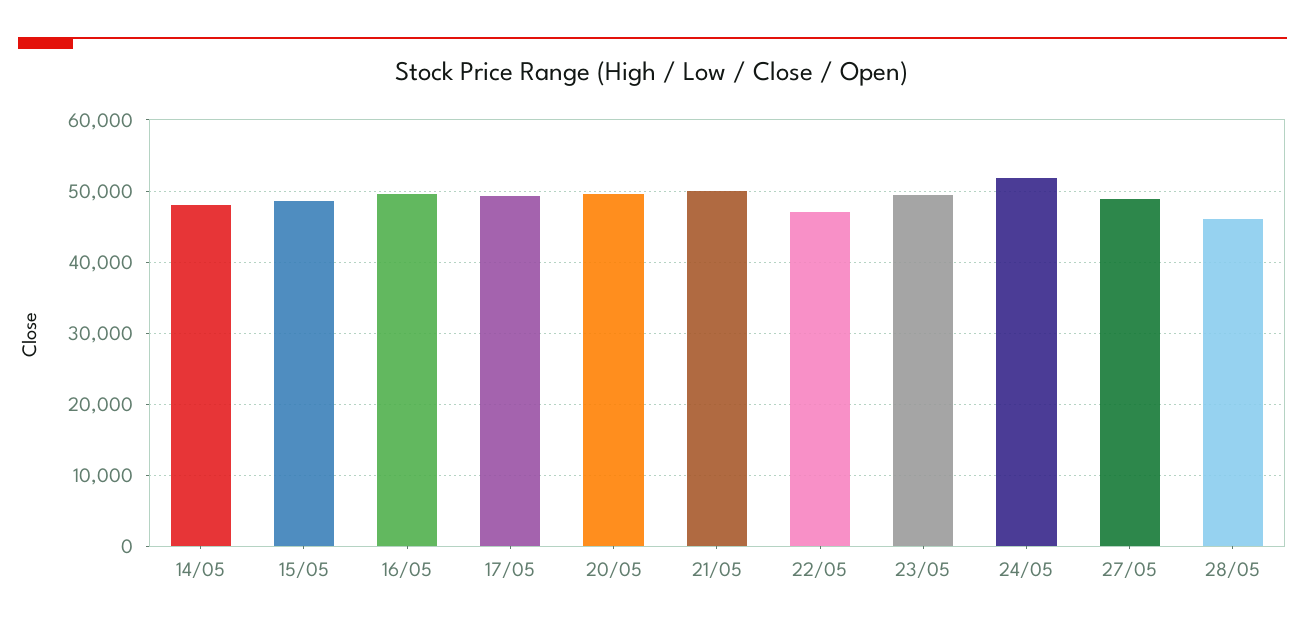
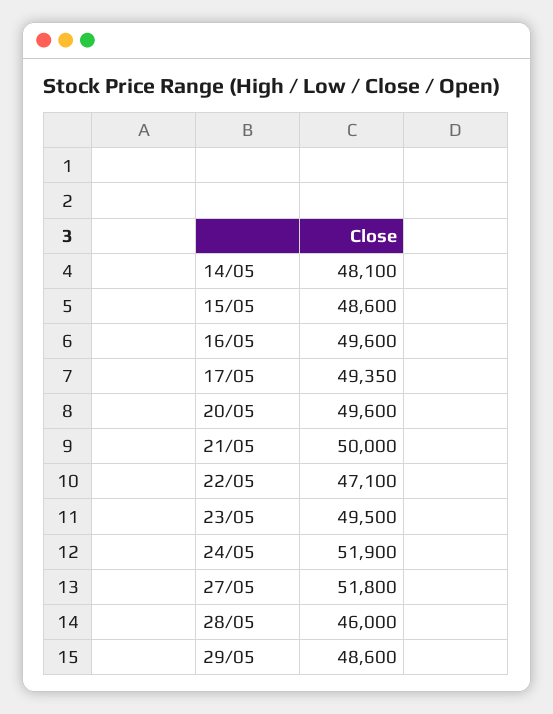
27/05: 49000 -> 51800
29/05: none -> 48600

